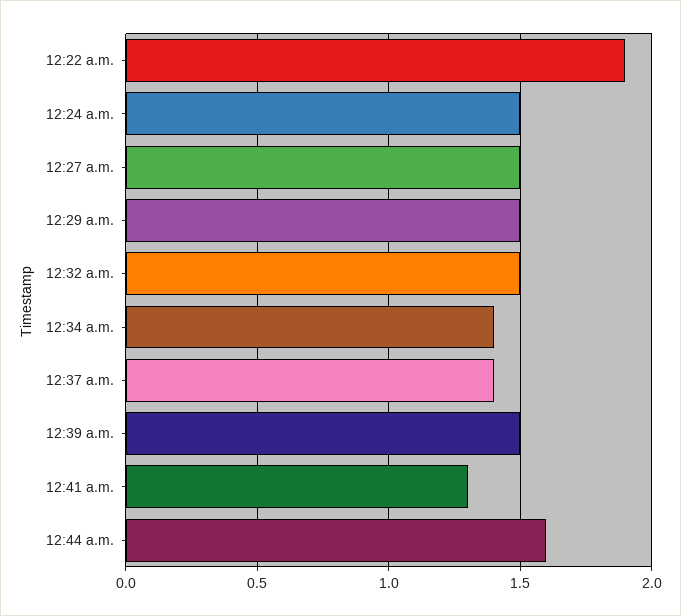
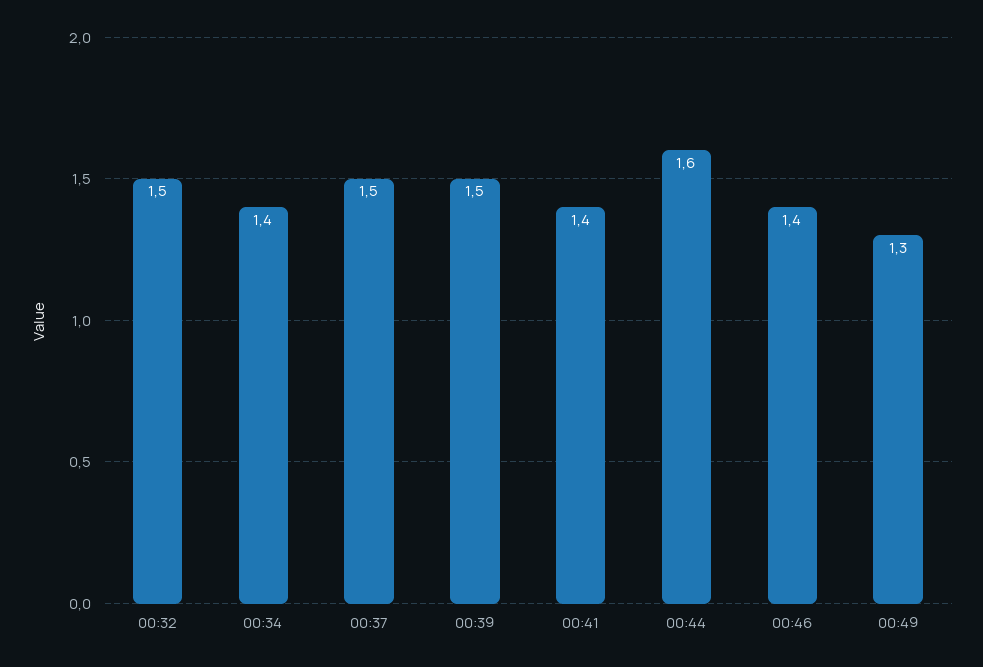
12:22 a.m.: 1.9 -> none
12:24 a.m.: 1.5 -> none
12:27 a.m.: 1.5 -> none
12:29 a.m.: 1.5 -> none
12:37 a.m.: 1.4 -> 1.5
12:41 a.m.: 1.3 -> 1.4
00:46: none -> 1.4
00:49: none -> 1.3

